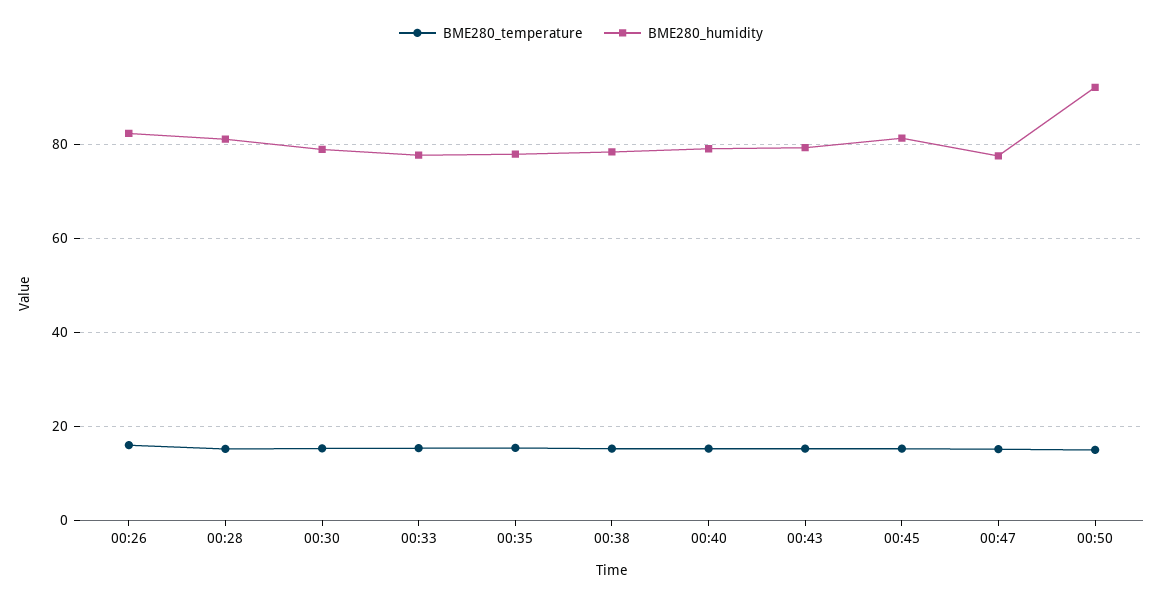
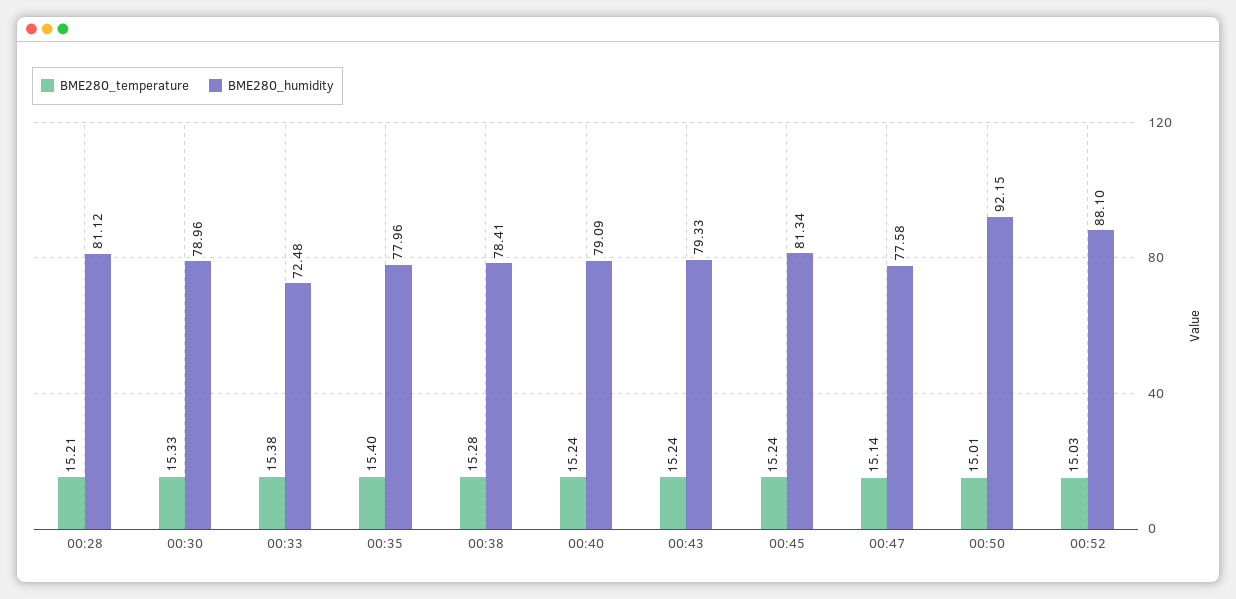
BME280_temperature, 00:26: 16 -> none
BME280_humidity, 00:26: 82 -> none
BME280_humidity, 00:33: 78 -> 72.48
BME280_temperature, 00:52: none -> 15.03
BME280_humidity, 00:52: none -> 88.1

